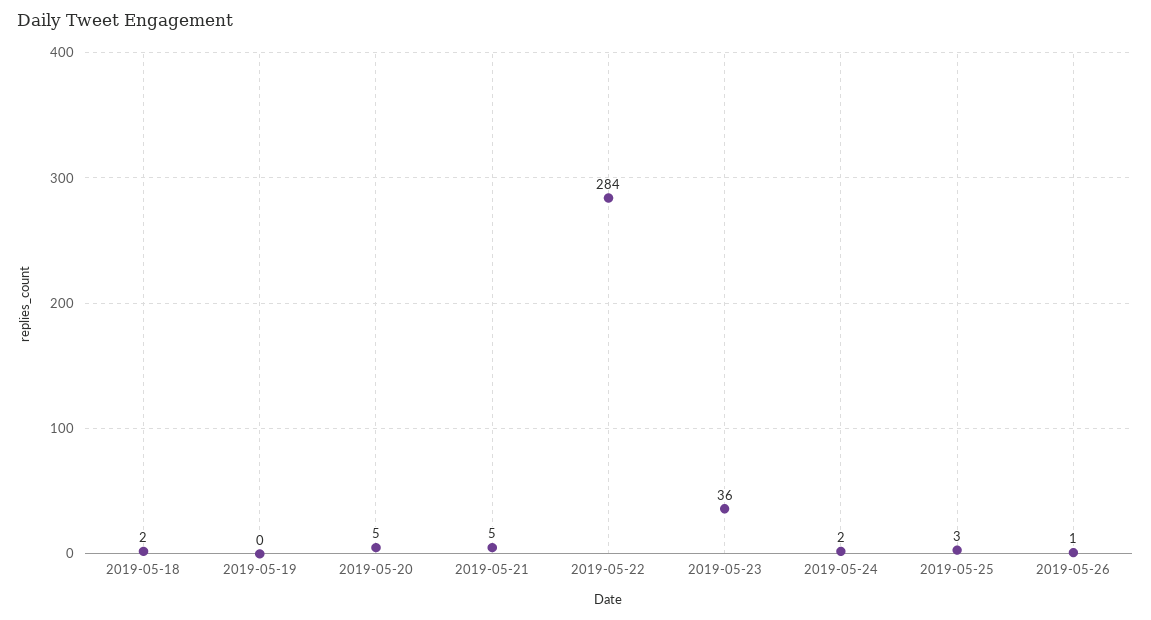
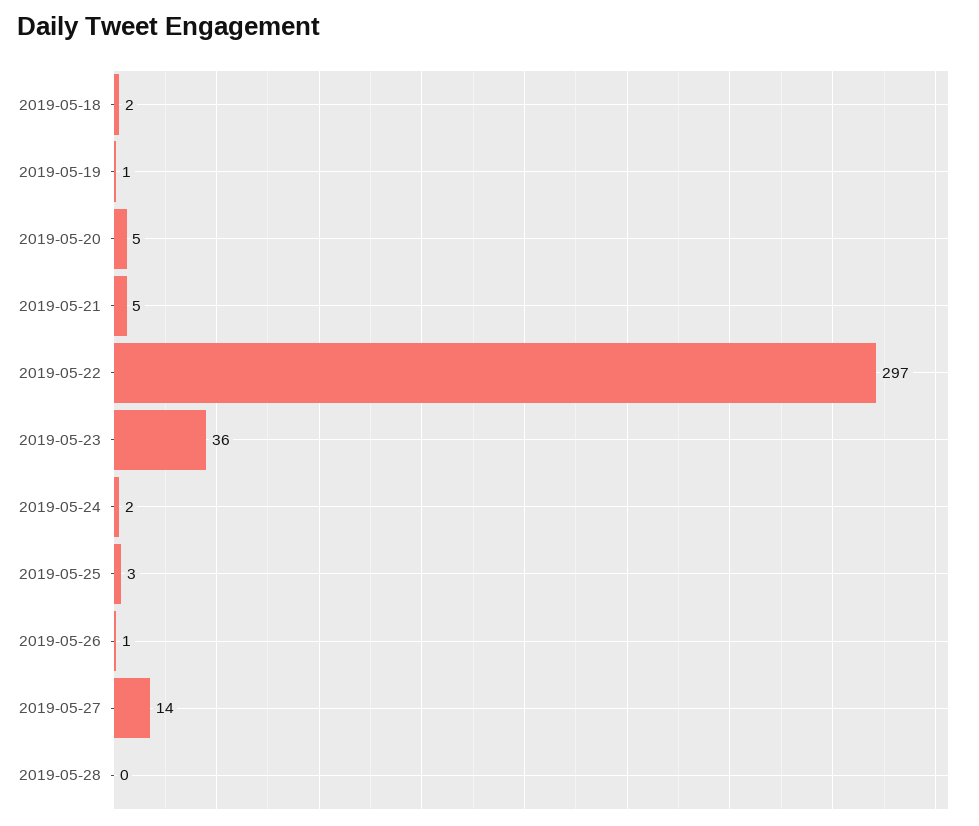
2019-05-19: 0 -> 1
2019-05-22: 284 -> 297
2019-05-27: none -> 14
2019-05-28: none -> 0

